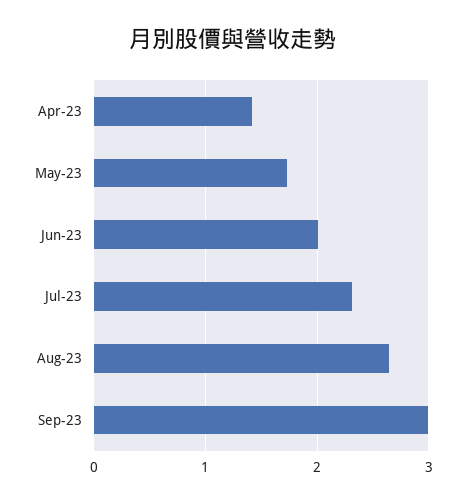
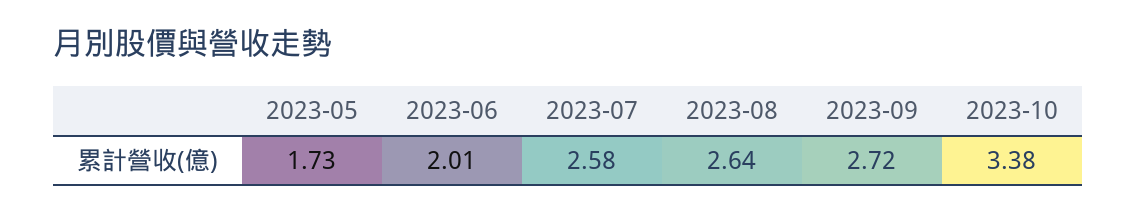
Apr-23: 1.4 -> none
Jul-23: 2.3 -> 2.58
Sep-23: 3 -> 2.72
2023-10: none -> 3.38

